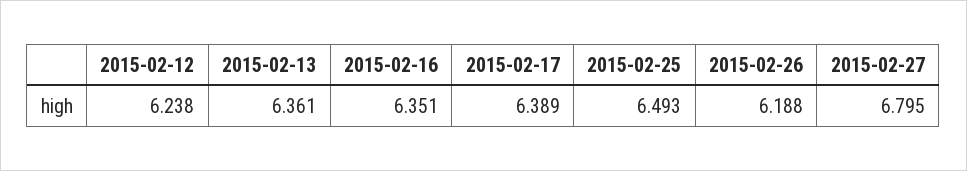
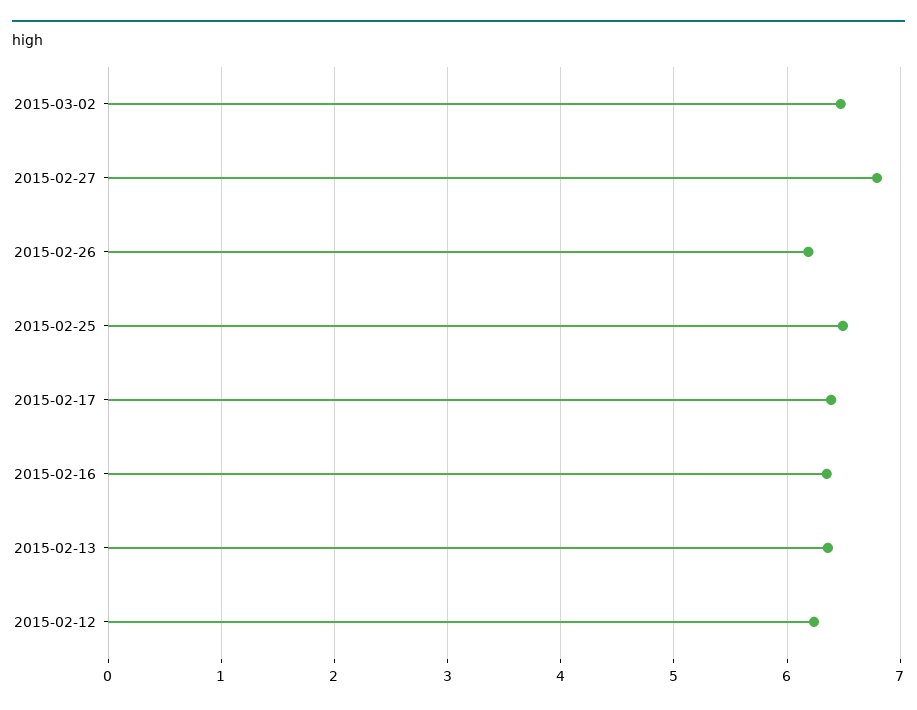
2015-03-02: none -> 6.5

